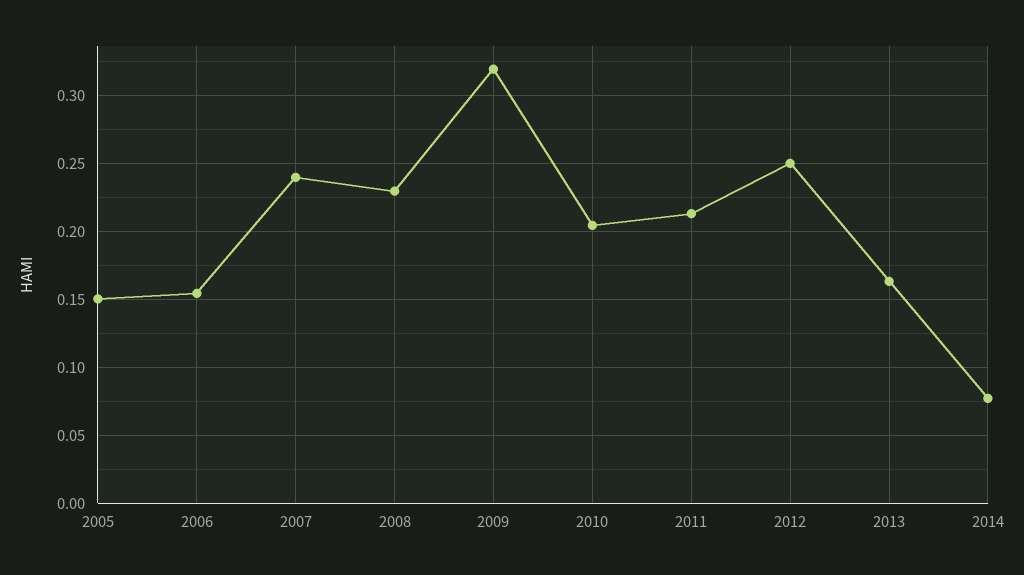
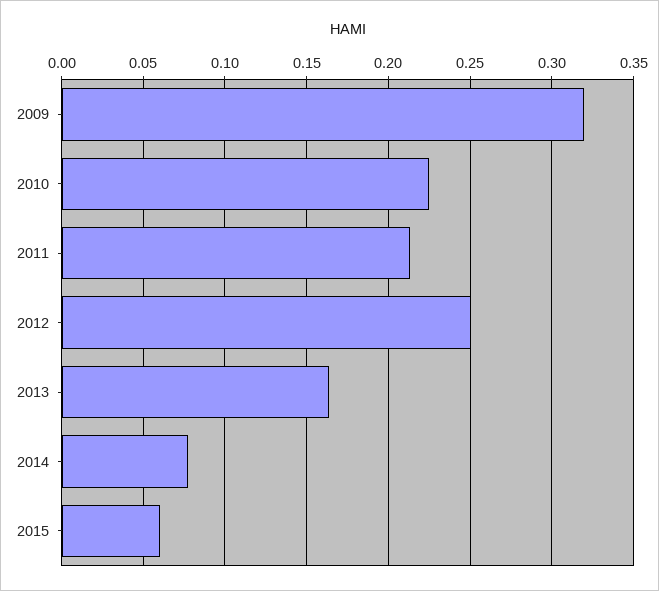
2005: 0.15 -> none
2006: 0.155 -> none
2007: 0.24 -> none
2008: 0.23 -> none
2010: 0.205 -> 0.225
2015: none -> 0.06

